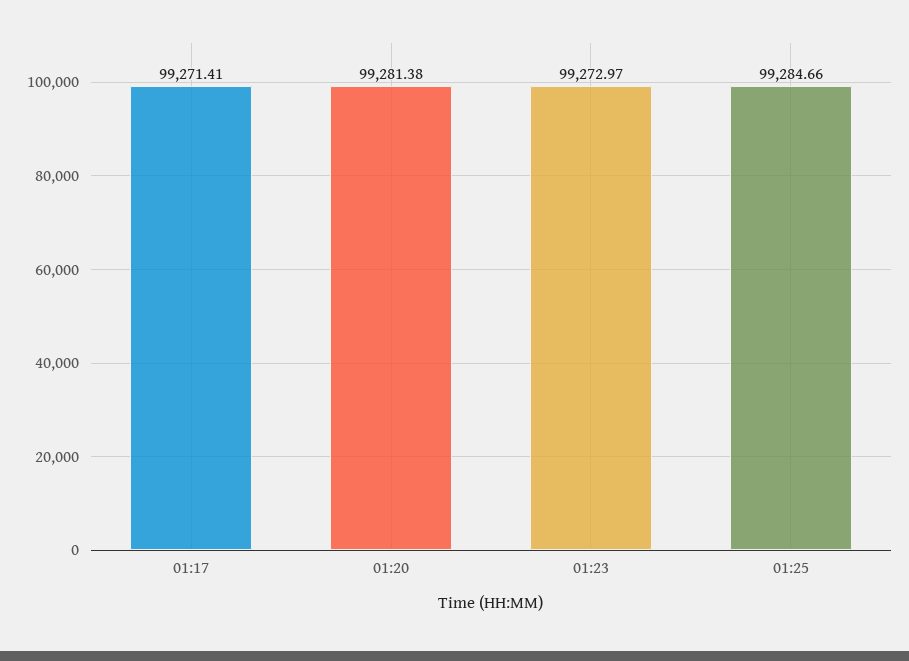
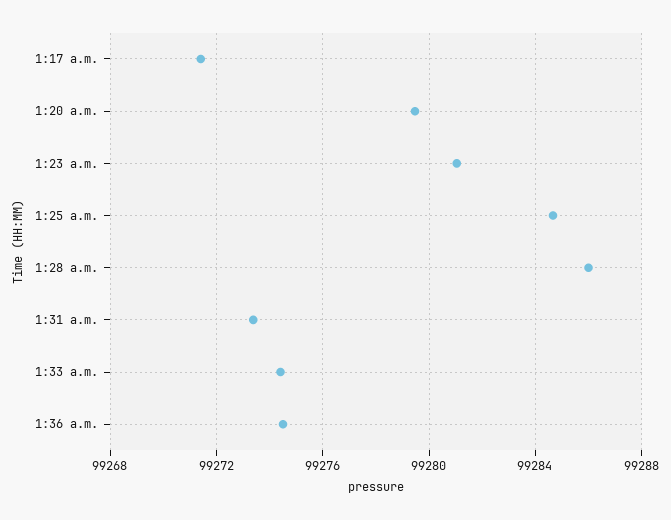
01:20: 99281.38 -> 99279.5
01:23: 99272.97 -> 99281
1:28 a.m.: none -> 99286
1:31 a.m.: none -> 99273.5
1:33 a.m.: none -> 99274.5
1:36 a.m.: none -> 99274.5

